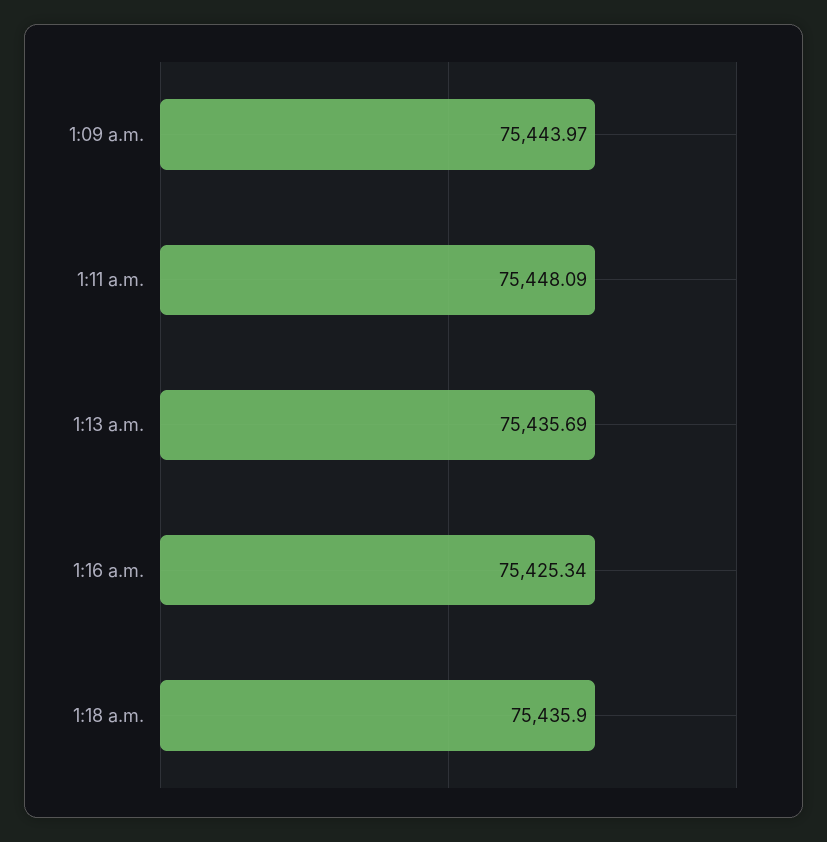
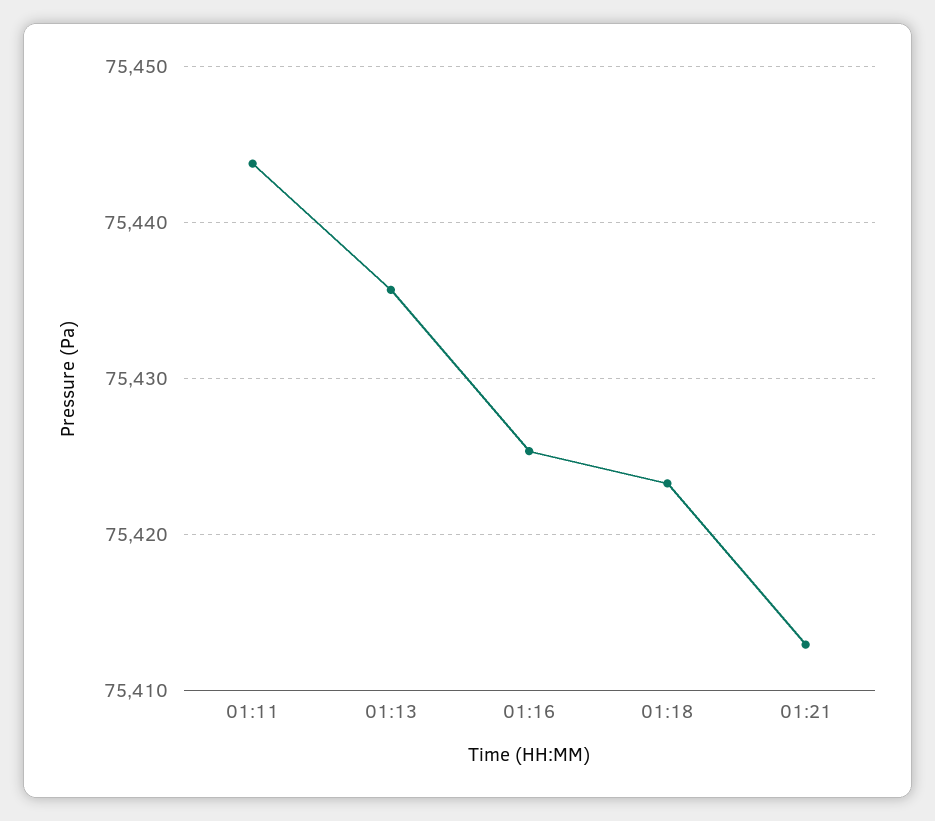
1:09 a.m.: 75443.97 -> none
1:11 a.m.: 75448.09 -> 75444
1:18 a.m.: 75435.9 -> 75423
01:21: none -> 75413

